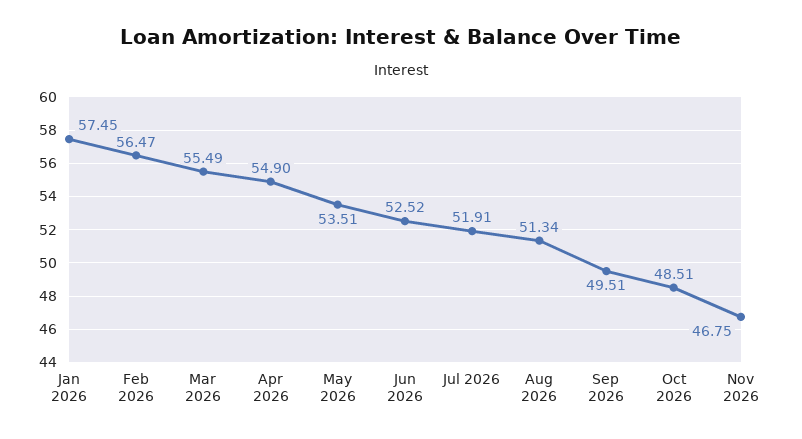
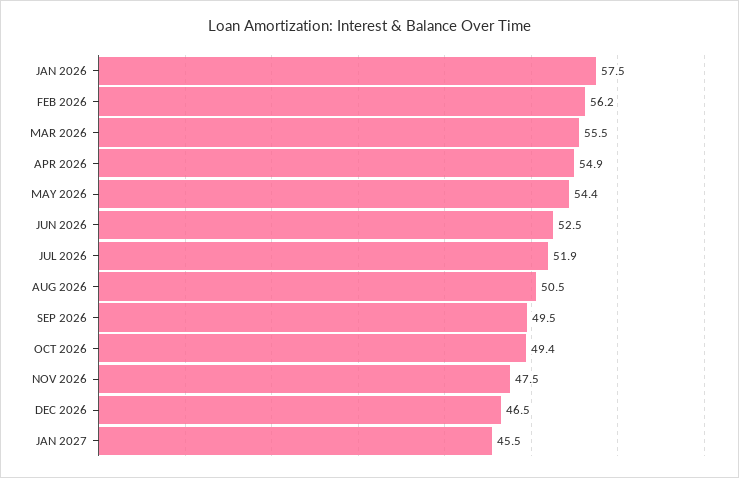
Feb 2026: 56.47 -> 56.2
May 2026: 53.51 -> 54.4
Aug 2026: 51.34 -> 50.5
Oct 2026: 48.51 -> 49.4
Nov 2026: 46.75 -> 47.5
DEC 2026: none -> 46.5
JAN 2027: none -> 45.5

